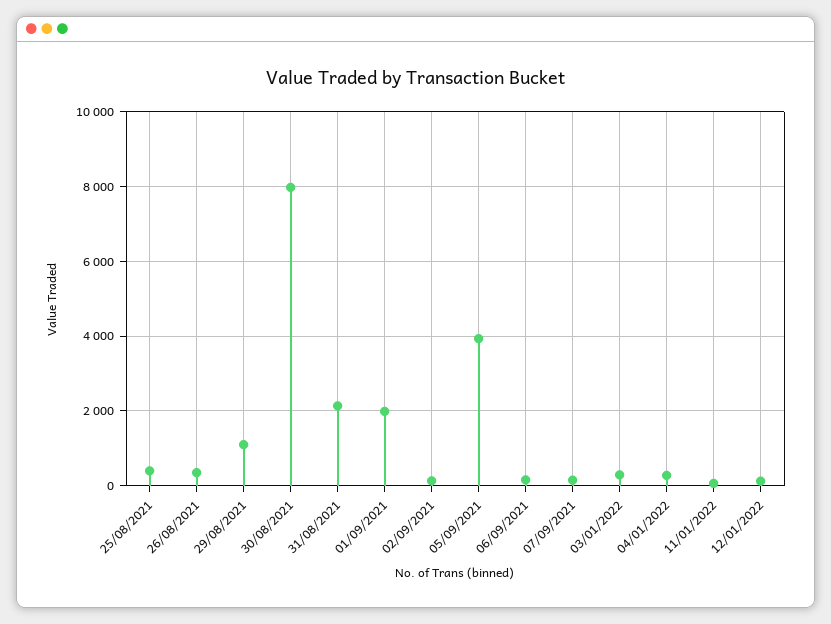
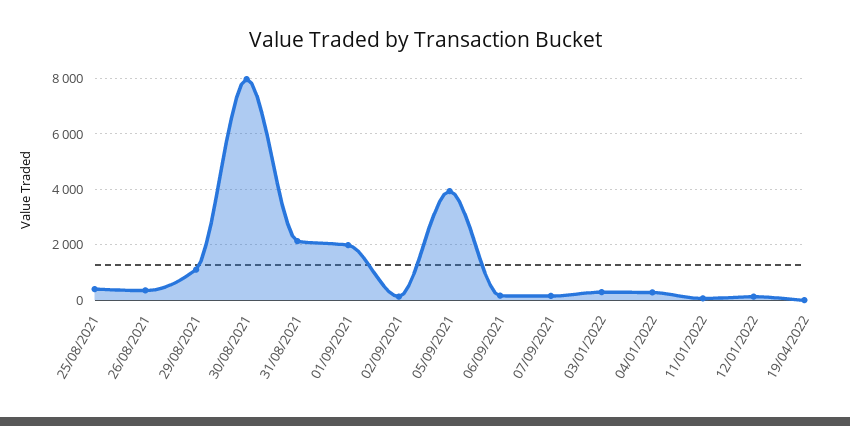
19/04/2022: none -> 0

